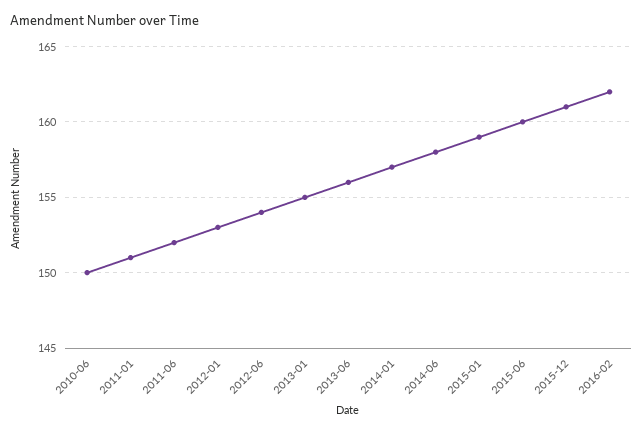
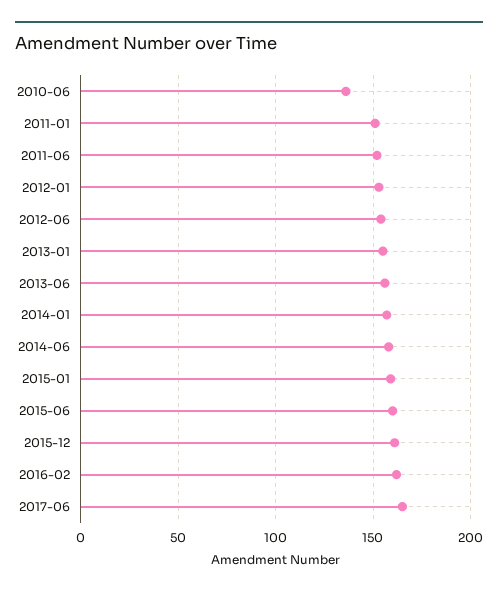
2010-06: 150 -> 135
2017-06: none -> 165

